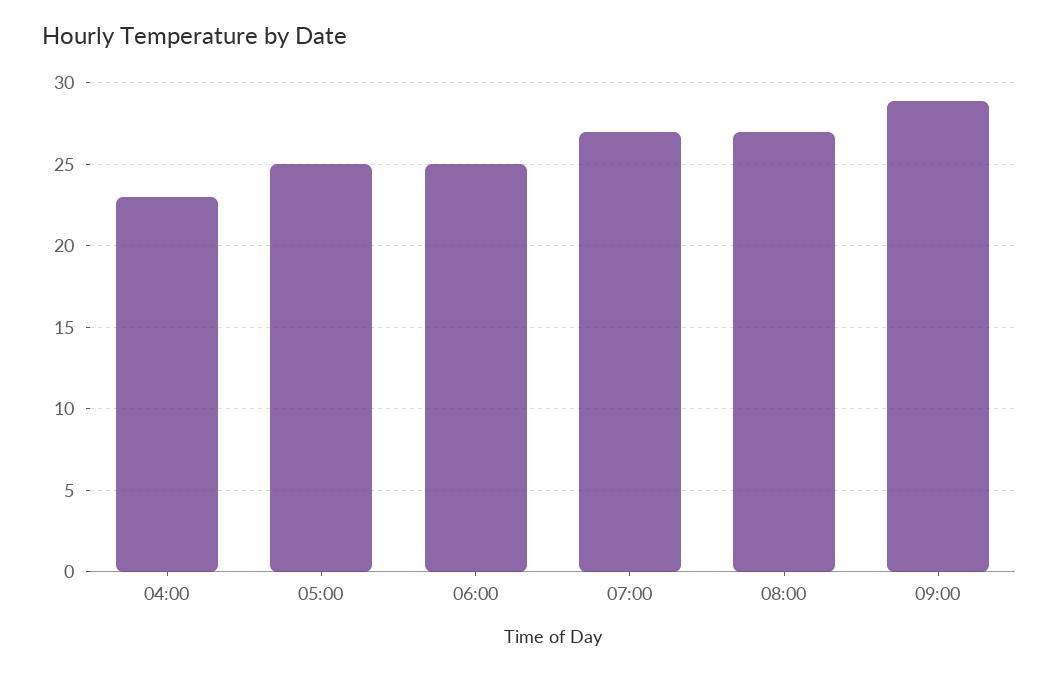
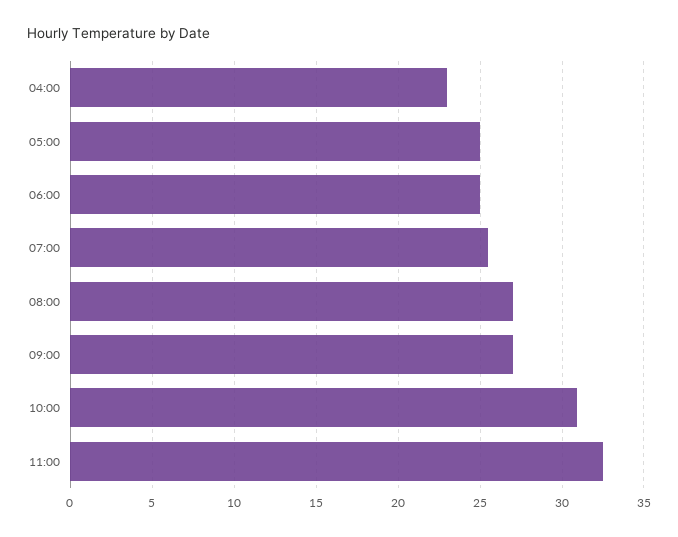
07:00: 27 -> 25.5
09:00: 29 -> 27
10:00: none -> 31
11:00: none -> 32.5

